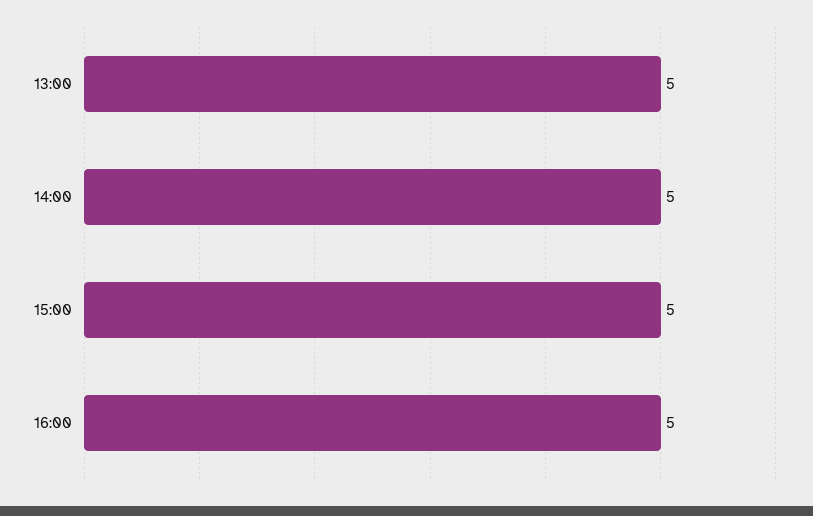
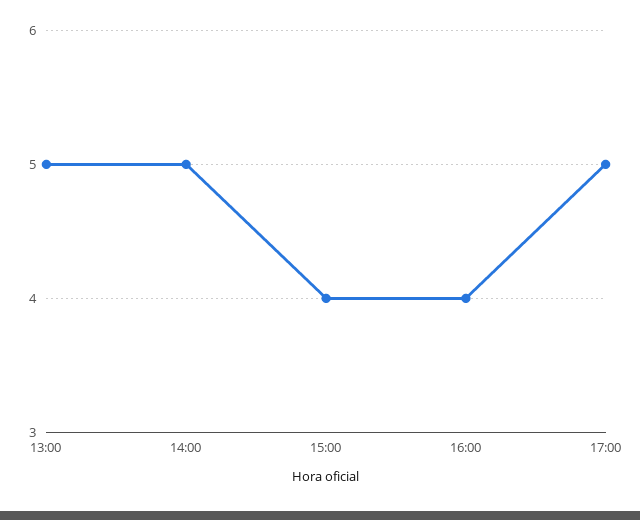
15:00: 5 -> 4
16:00: 5 -> 4
17:00: none -> 5

